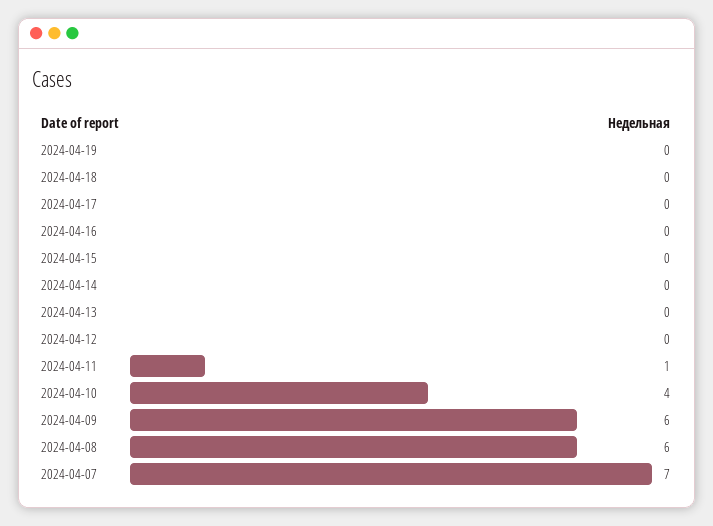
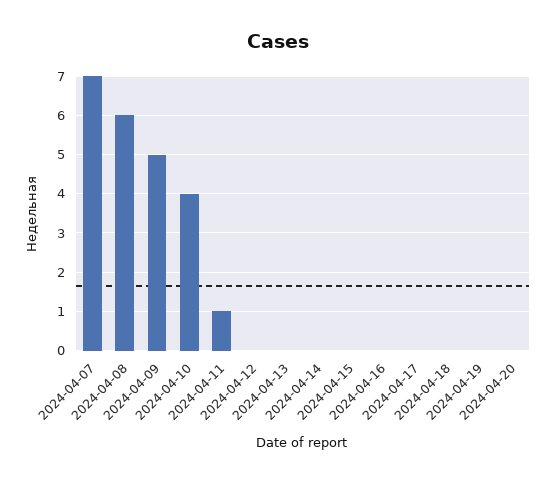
2024-04-09: 6 -> 5
2024-04-20: none -> 0

